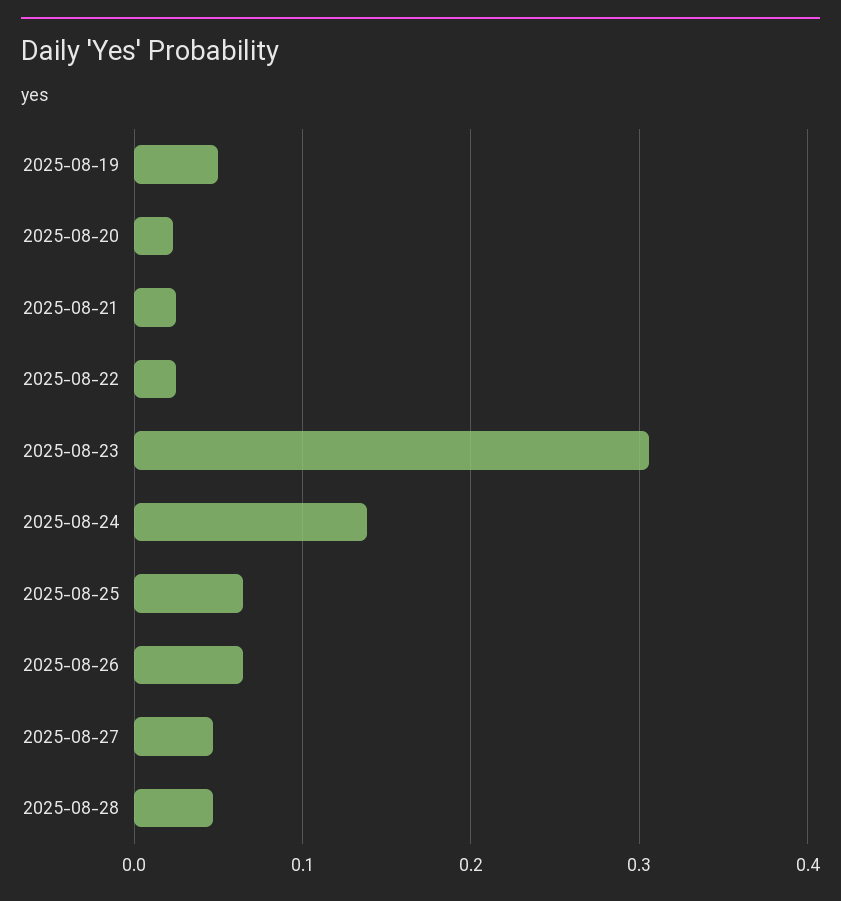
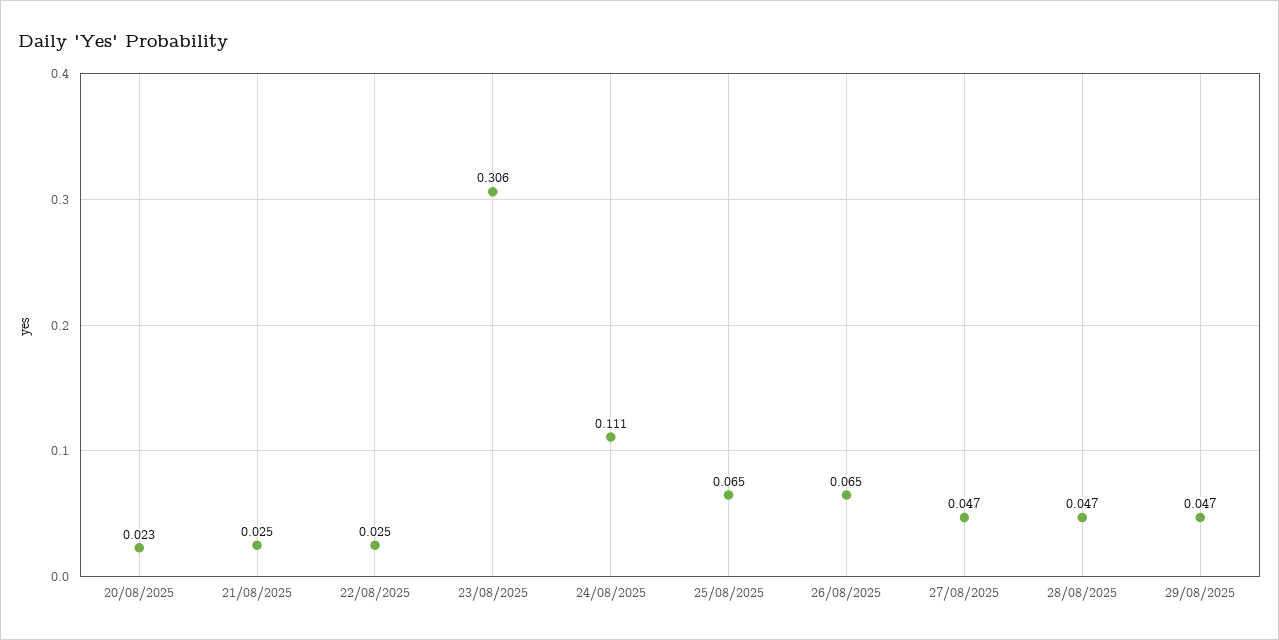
2025-08-19: 0.05 -> none
2025-08-24: 0.14 -> 0.111
29/08/2025: none -> 0.047

